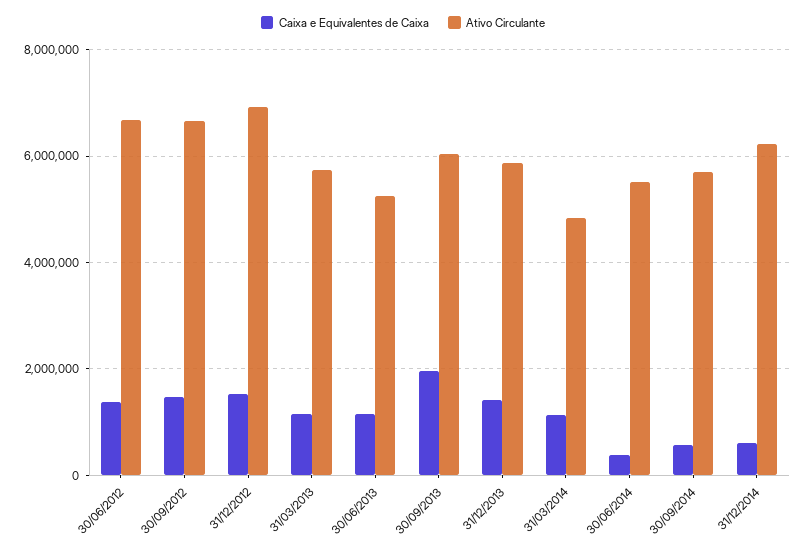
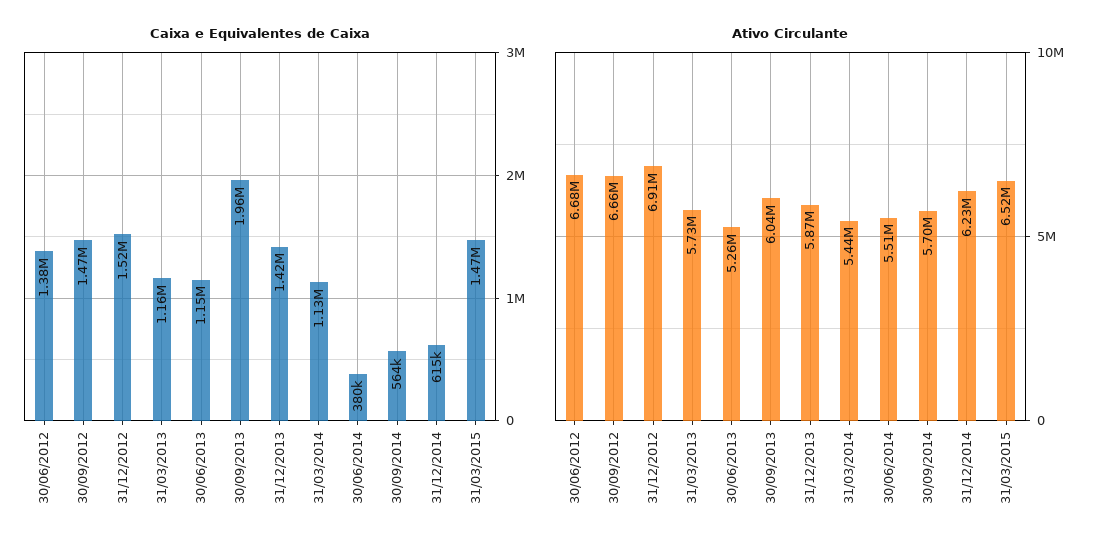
Ativo Circulante, 31/03/2014: 4800000 -> 5440000
Caixa e Equivalentes de Caixa, 31/03/2015: none -> 1470000
Ativo Circulante, 31/03/2015: none -> 6520000

